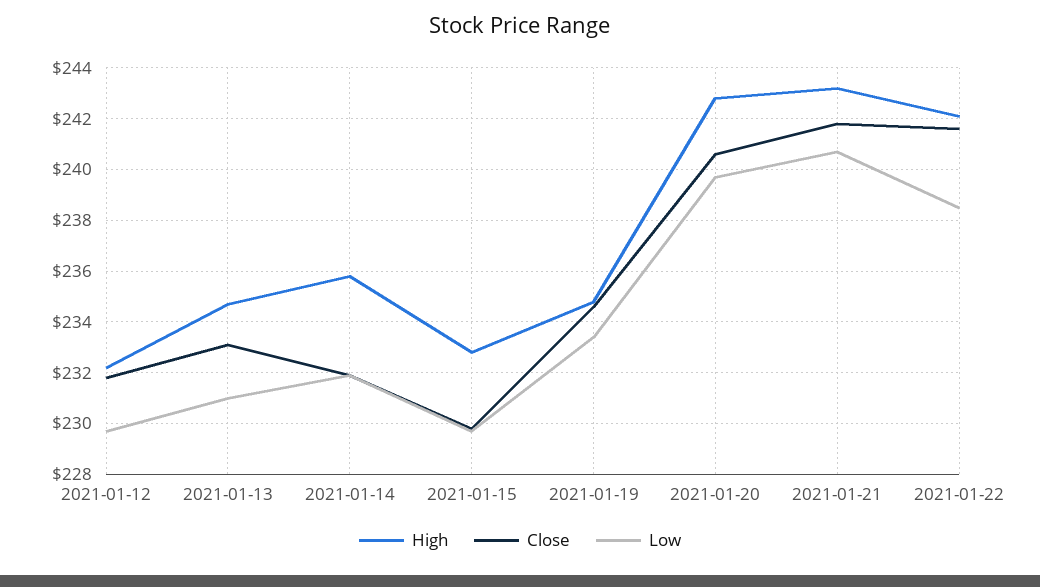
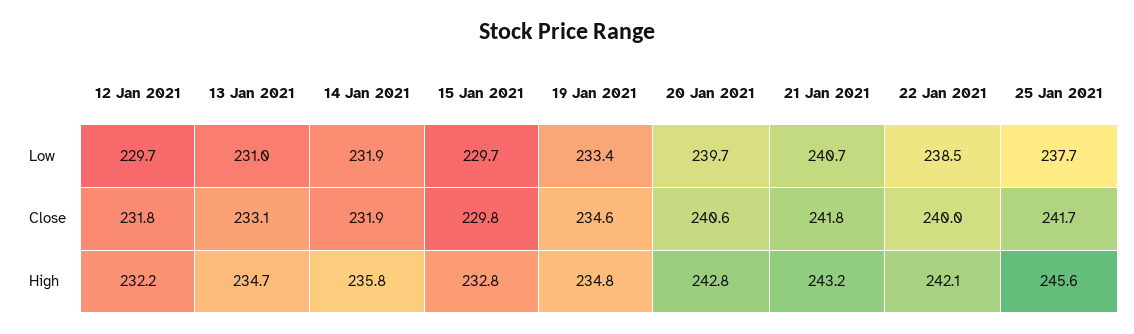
Close, 2021-01-22: 241.5 -> 240
Low, 25 Jan 2021: none -> 237.7
Close, 25 Jan 2021: none -> 241.7
High, 25 Jan 2021: none -> 245.6

